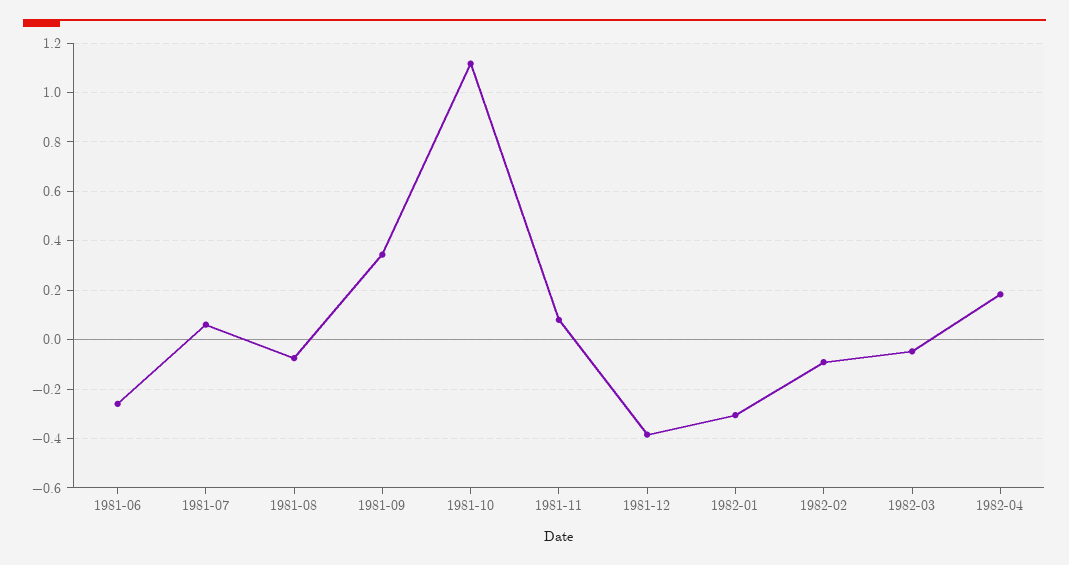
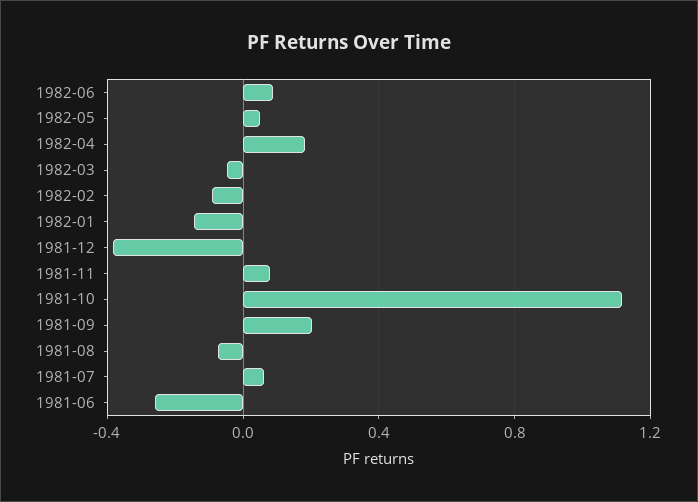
1981-09: 0.35 -> 0.2
1982-01: -0.3 -> -0.15
1982-06: none -> 0.1
1982-05: none -> 0.05

